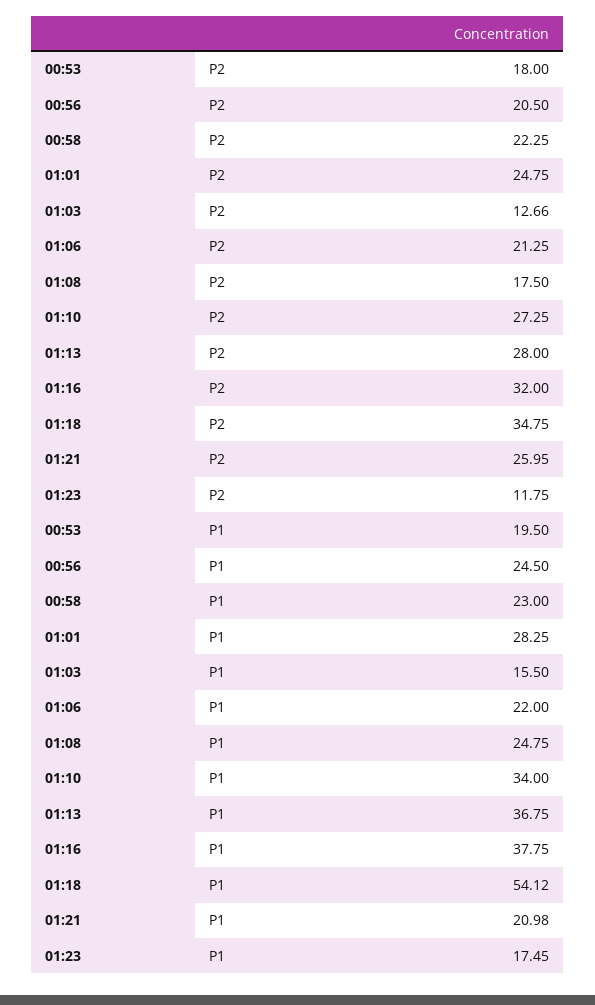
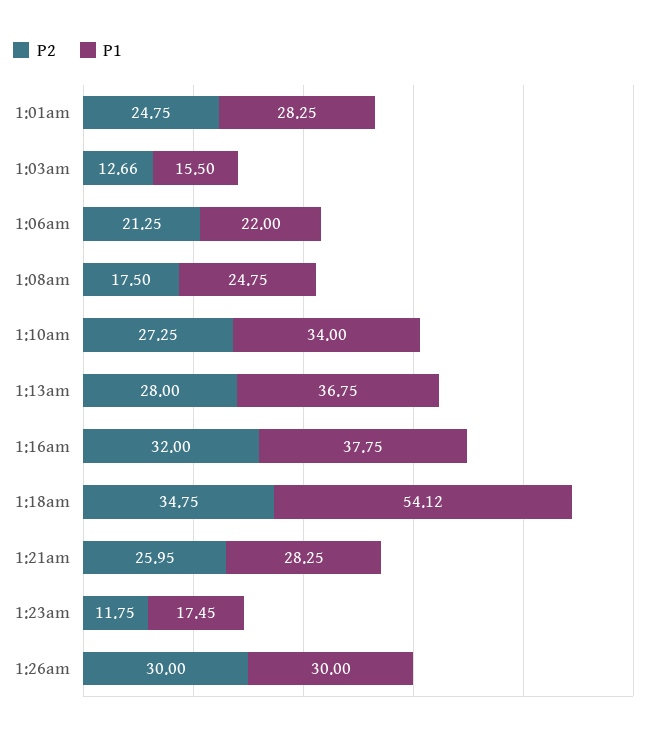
P2, 00:53: 18 -> none
P2, 00:56: 20.5 -> none
P2, 00:58: 22.25 -> none
P1, 00:53: 19.5 -> none
P1, 00:56: 24.5 -> none
P1, 00:58: 23 -> none
P1, 01:21: 20.98 -> 28.25
P2, 1:26am: none -> 30
P1, 1:26am: none -> 30

